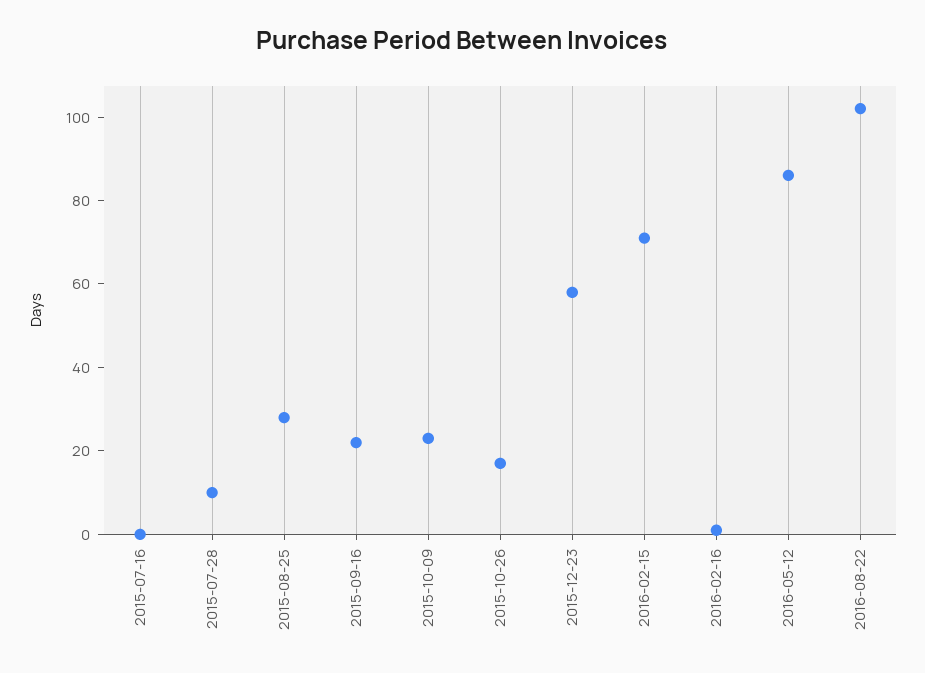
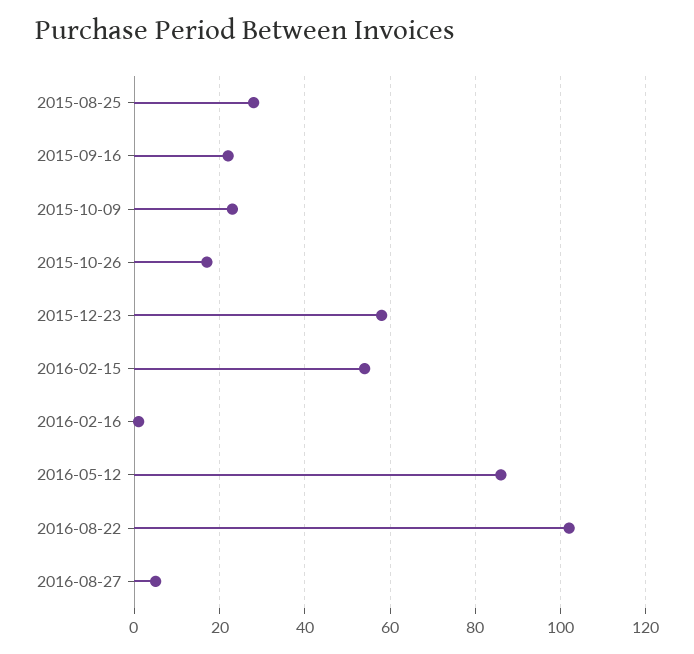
2015-07-16: 0 -> none
2015-07-28: 10 -> none
2016-02-15: 70 -> 55
2016-08-27: none -> 5

